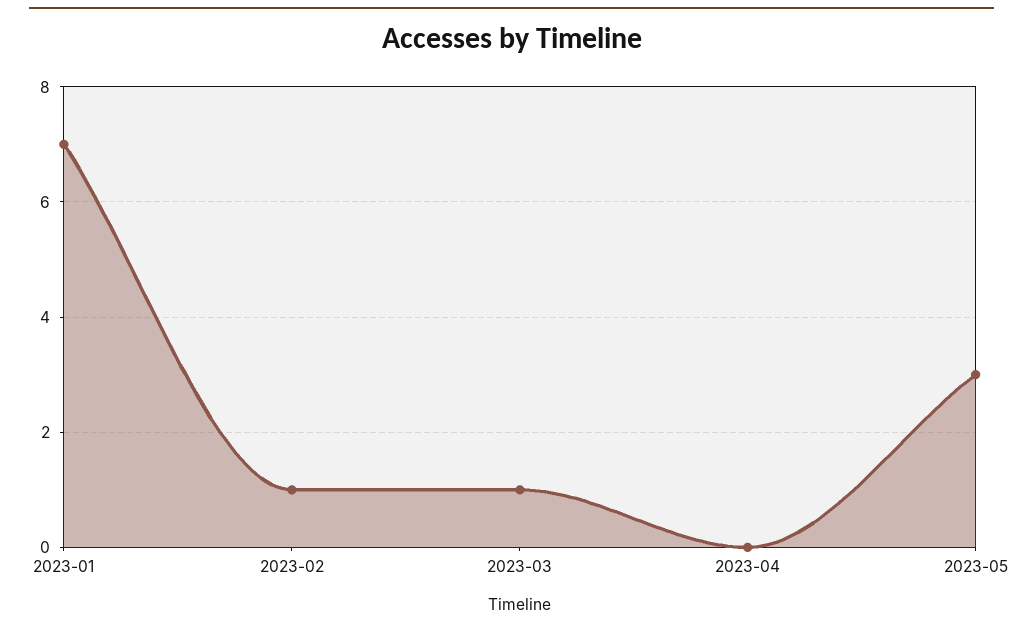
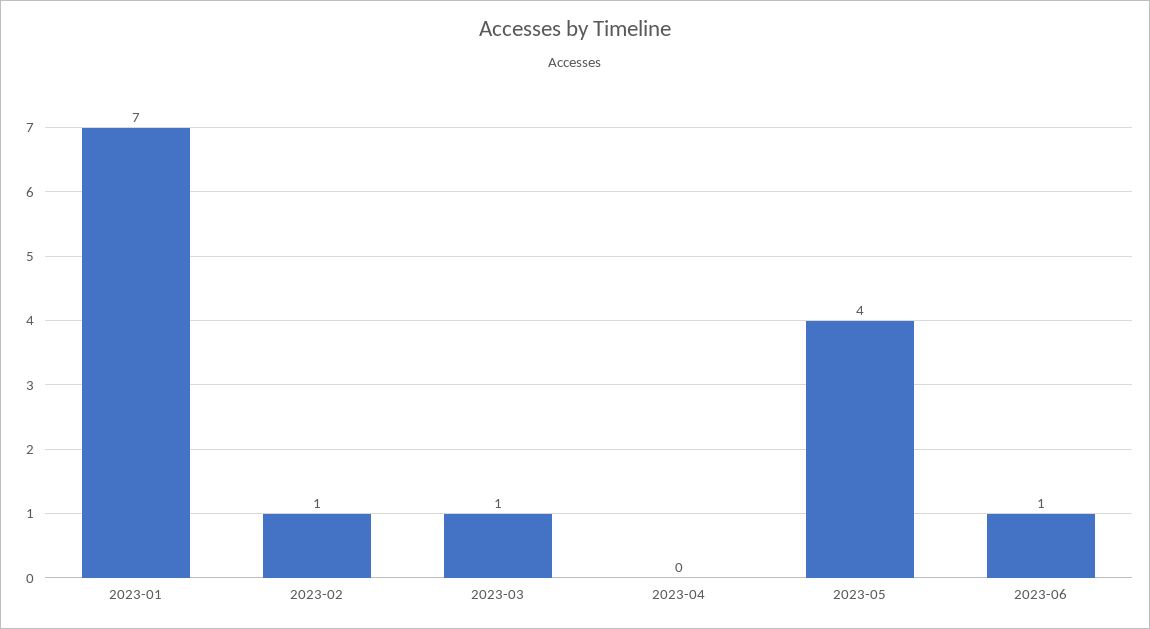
2023-05: 3 -> 4
2023-06: none -> 1

